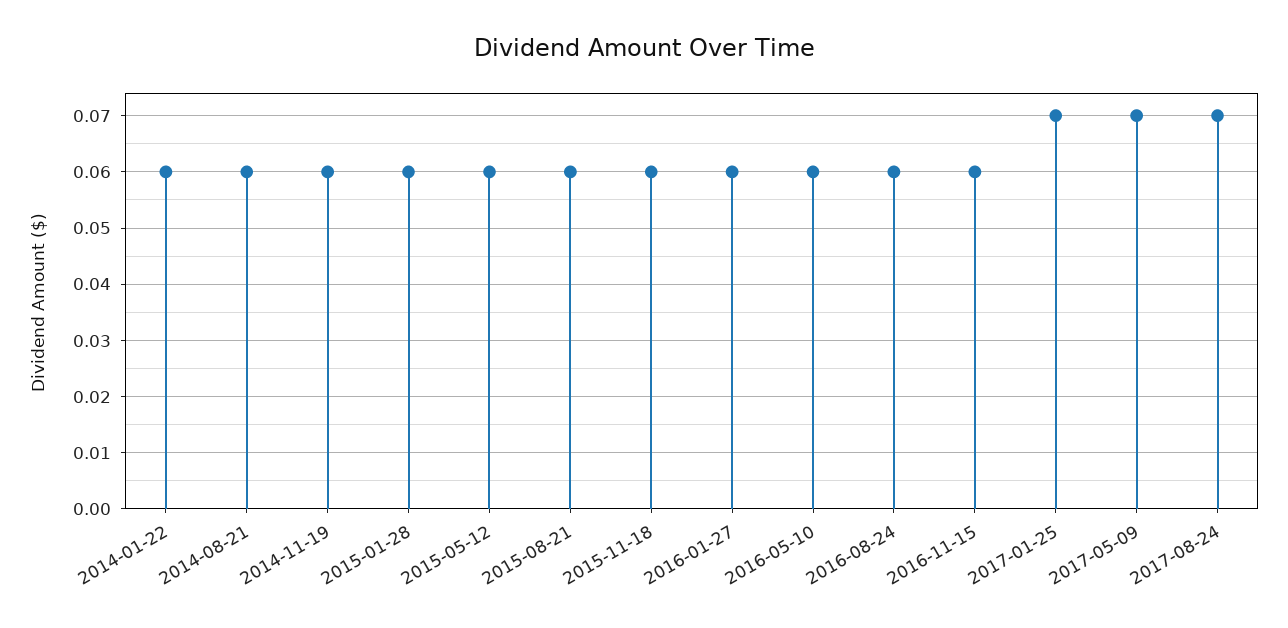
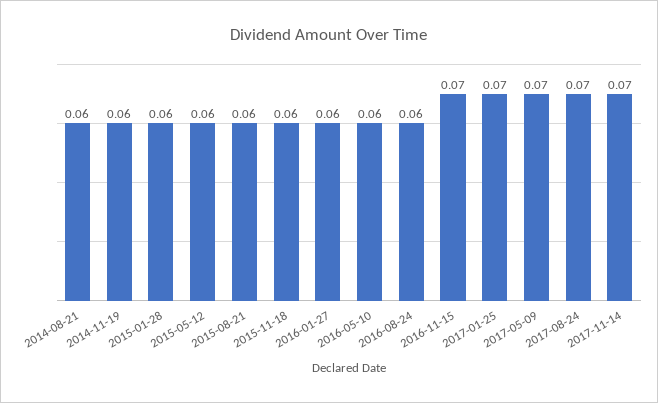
2014-01-22: 0.06 -> none
2016-11-15: 0.06 -> 0.07
2017-11-14: none -> 0.07

